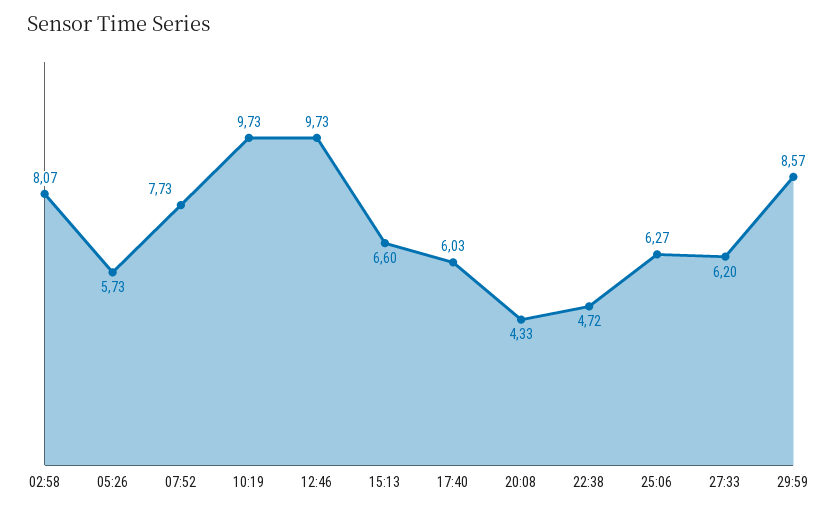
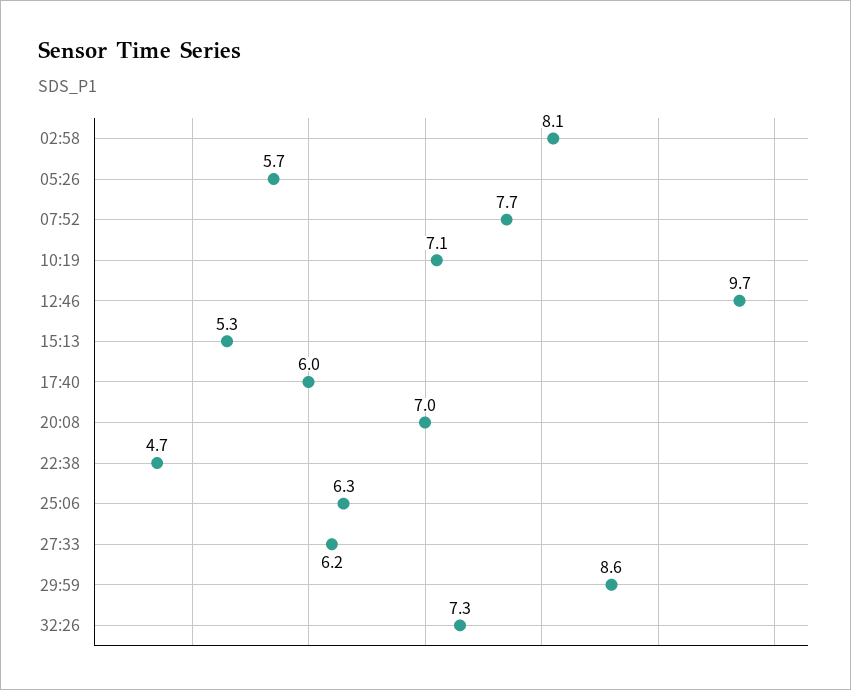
10:19: 9.73 -> 7.1
15:13: 6.6 -> 5.3
20:08: 4.33 -> 7
32:26: none -> 7.3

